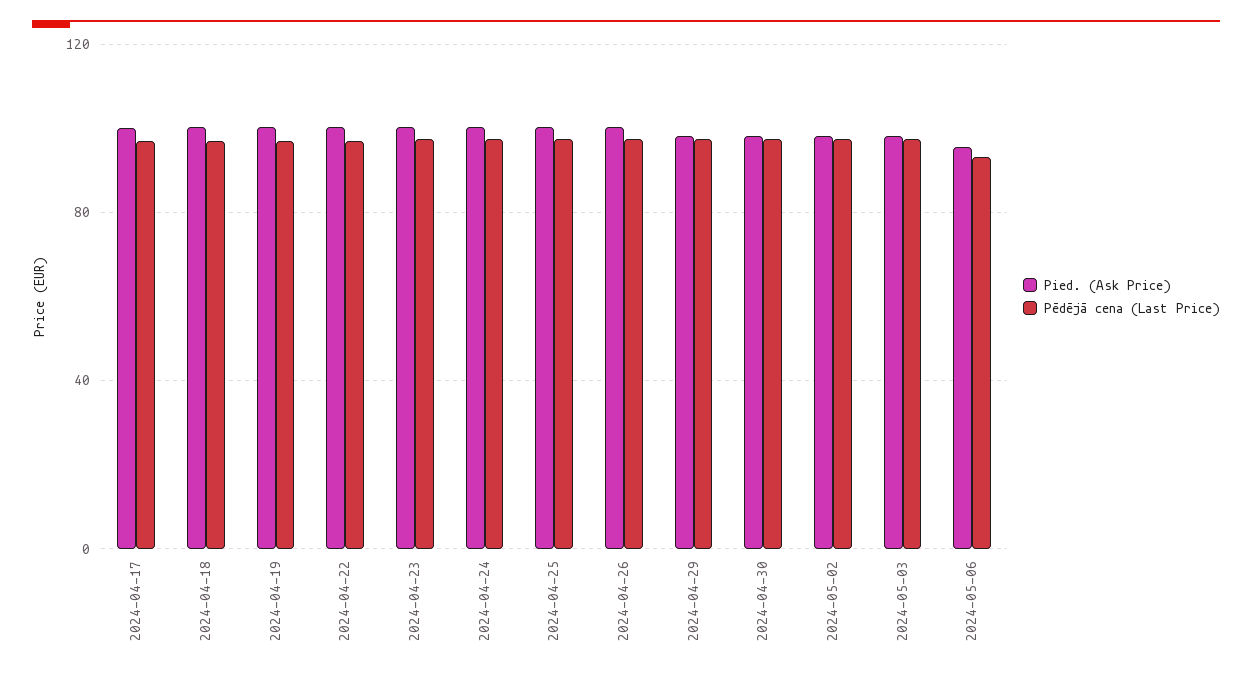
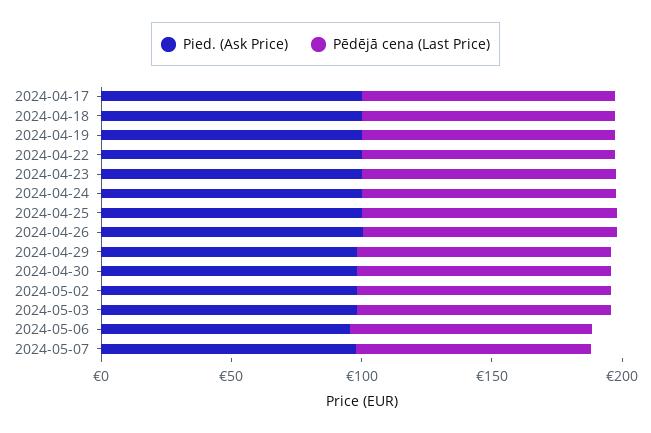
Pied. (Ask Price), 2024-05-07: none -> 100
Pēdējā cena (Last Price), 2024-05-07: none -> 90

